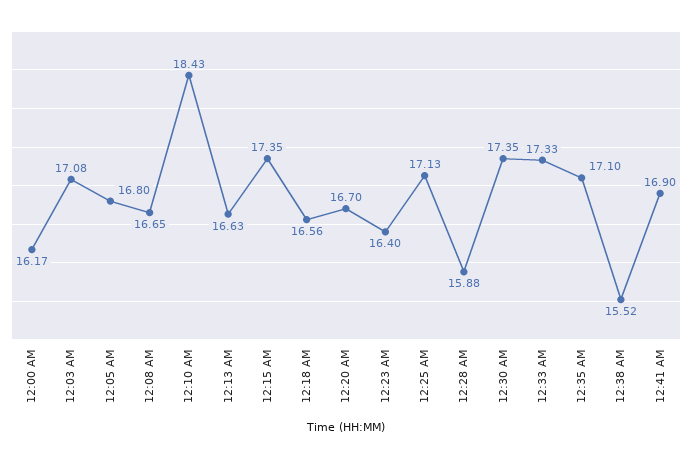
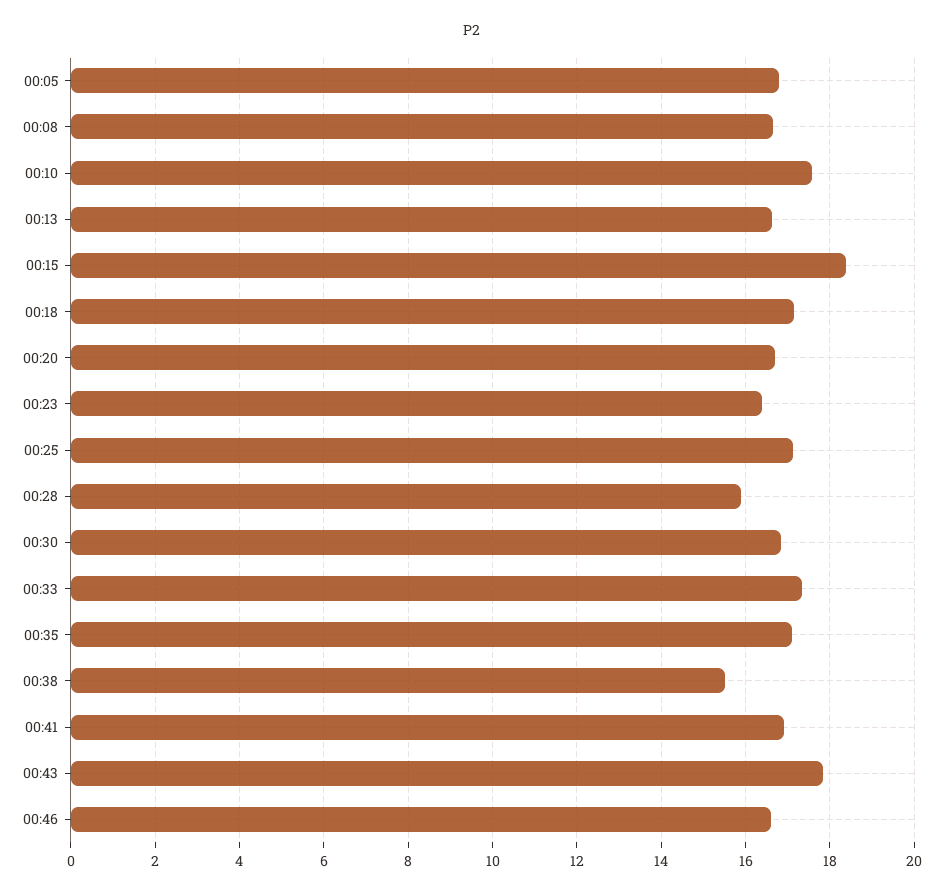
12:00 AM: 16.17 -> none
12:03 AM: 17.08 -> none
12:10 AM: 18.43 -> 17.6
12:15 AM: 17.35 -> 18.4
12:18 AM: 16.56 -> 17.2
12:30 AM: 17.35 -> 16.8
00:43: none -> 17.8
00:46: none -> 16.6

